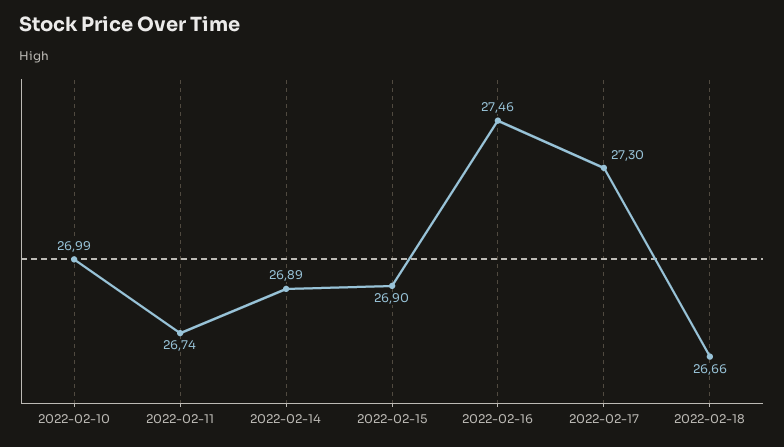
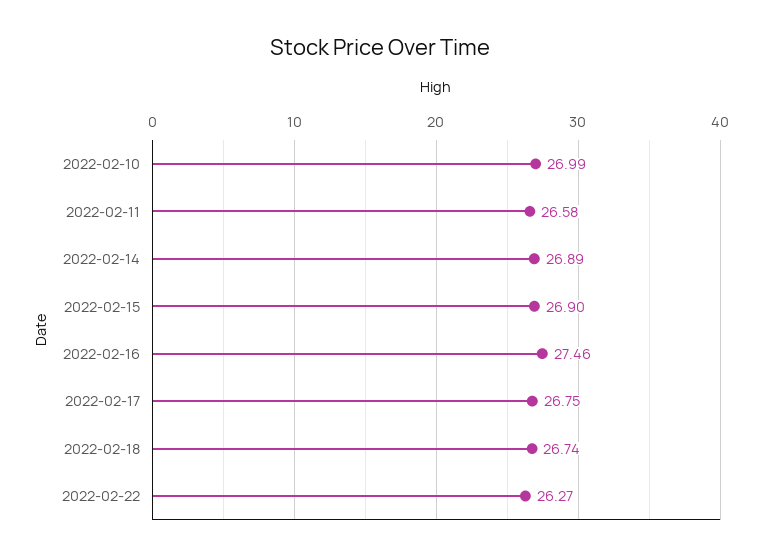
2022-02-11: 26.74 -> 26.58
2022-02-17: 27.3 -> 26.75
2022-02-18: 26.66 -> 26.74
2022-02-22: none -> 26.27

